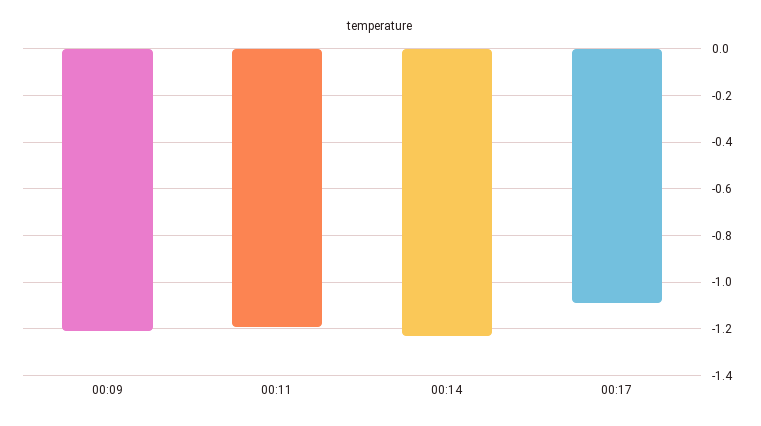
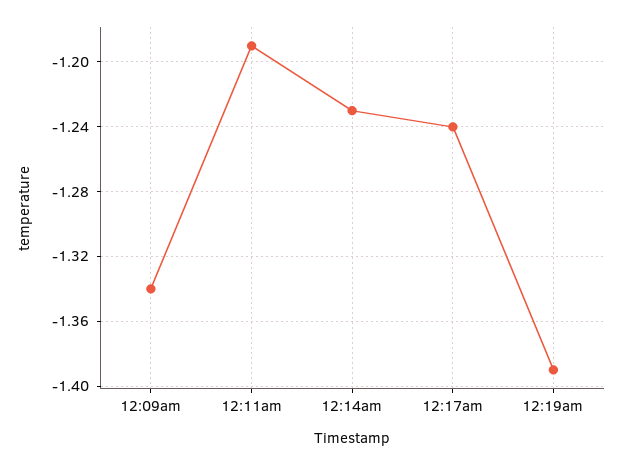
00:09: -1.2 -> -1.34
00:17: -1.1 -> -1.24
12:19am: none -> -1.39

